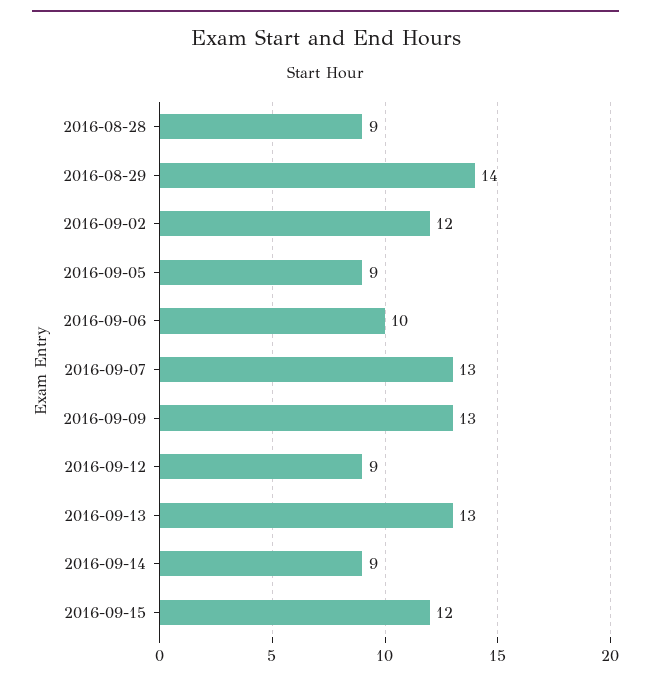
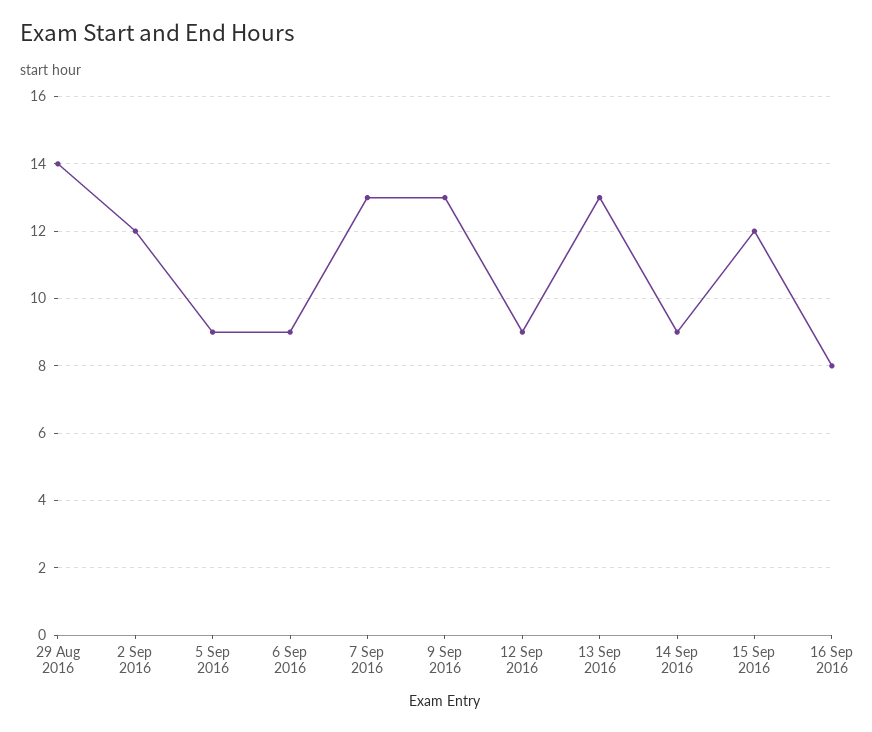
2016-08-28: 9 -> none
2016-09-06: 10 -> 9
16 Sep 2016: none -> 8

